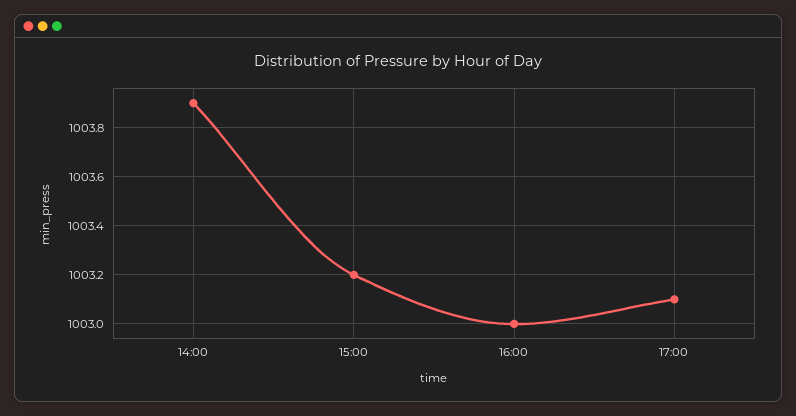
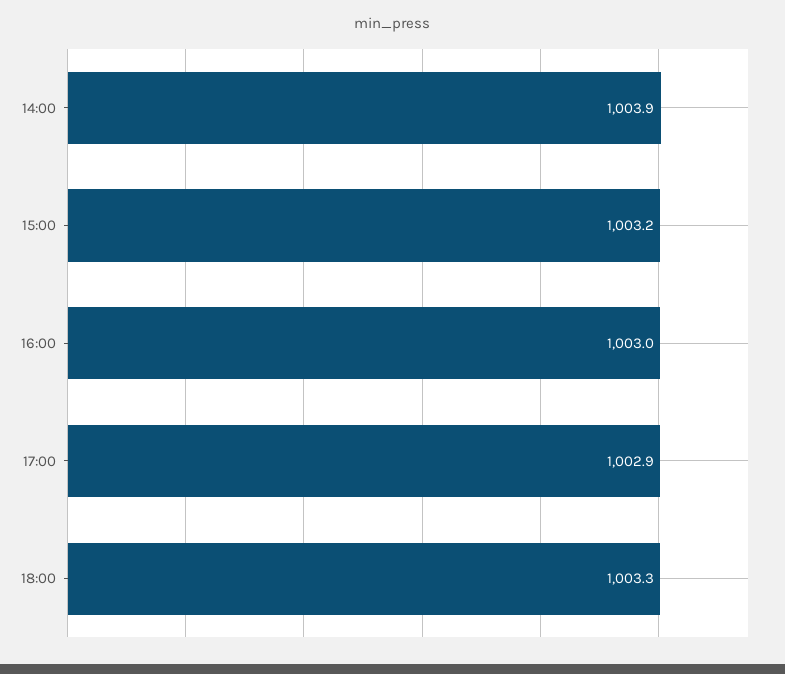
17:00: 1003.1 -> 1002.9
18:00: none -> 1003.3

